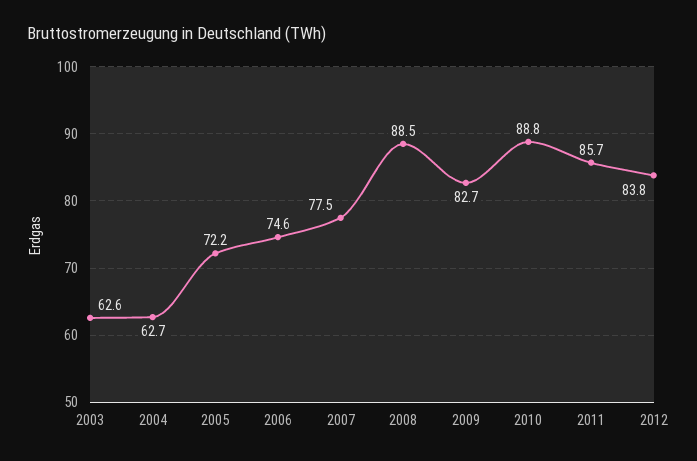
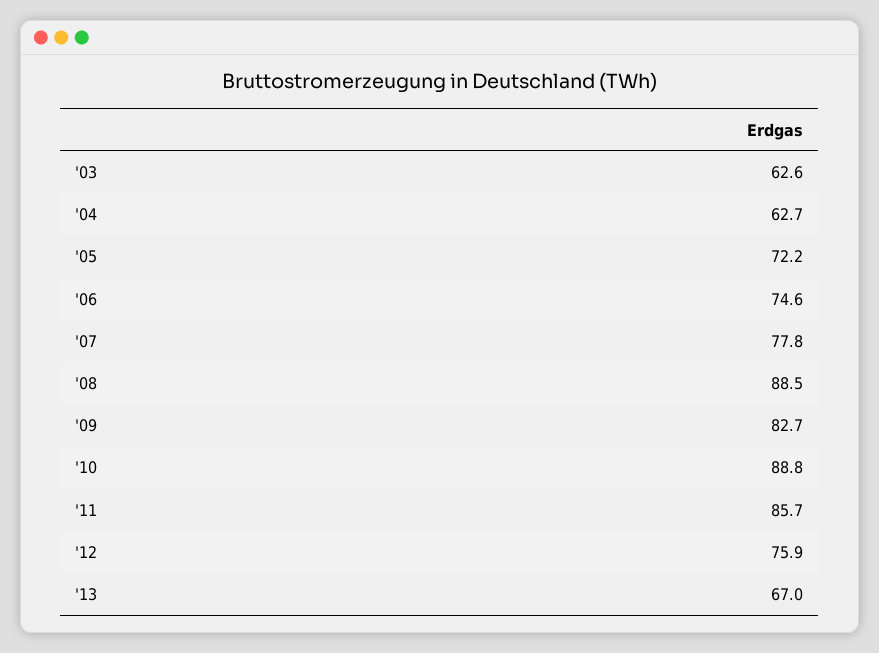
2007: 77.5 -> 77.8
2012: 83.8 -> 75.9
'13: none -> 67

